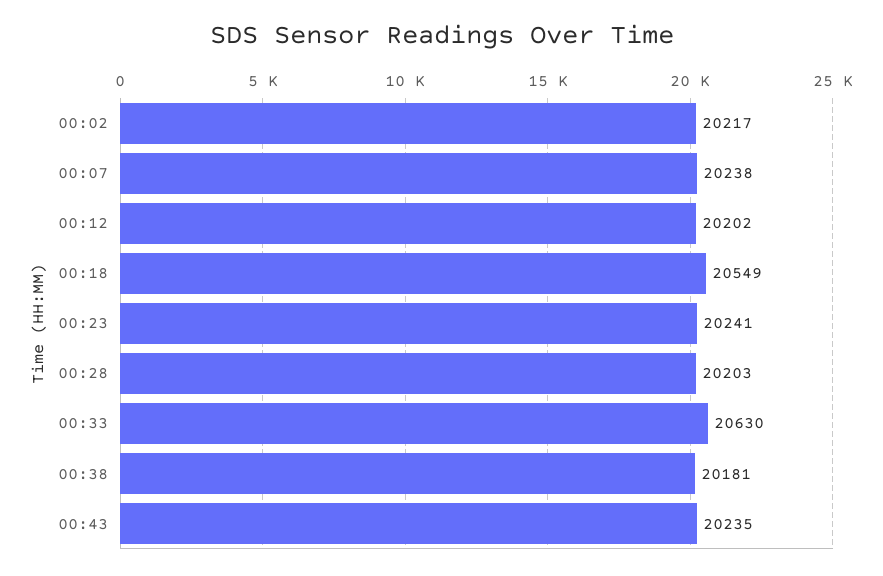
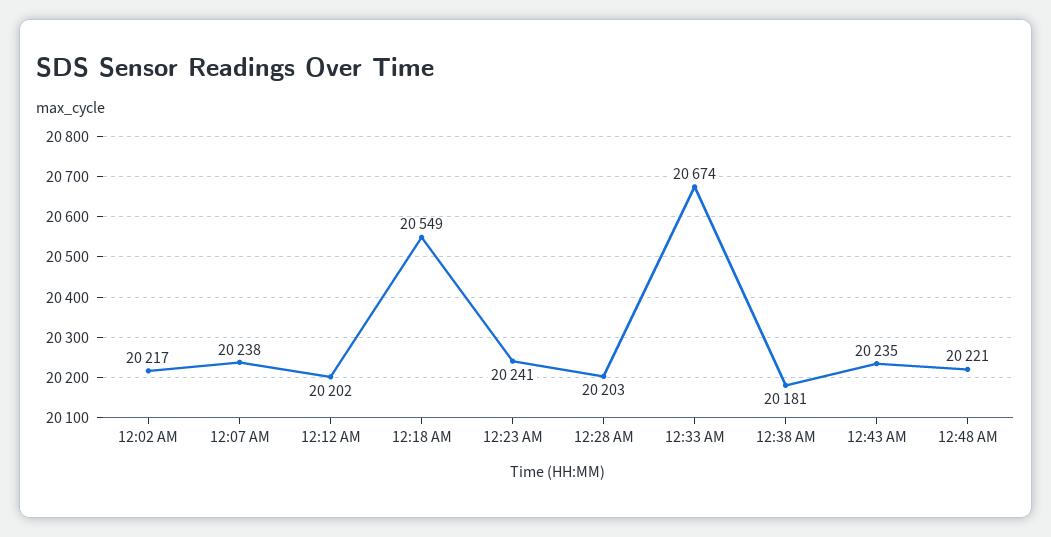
00:33: 20630 -> 20674
12:48 AM: none -> 20221

